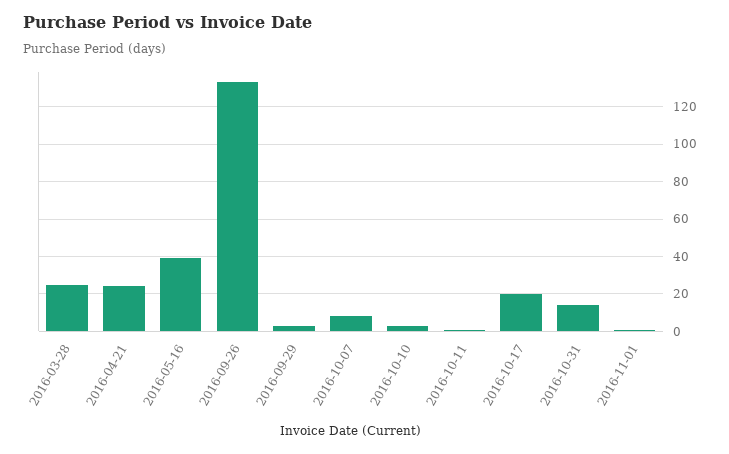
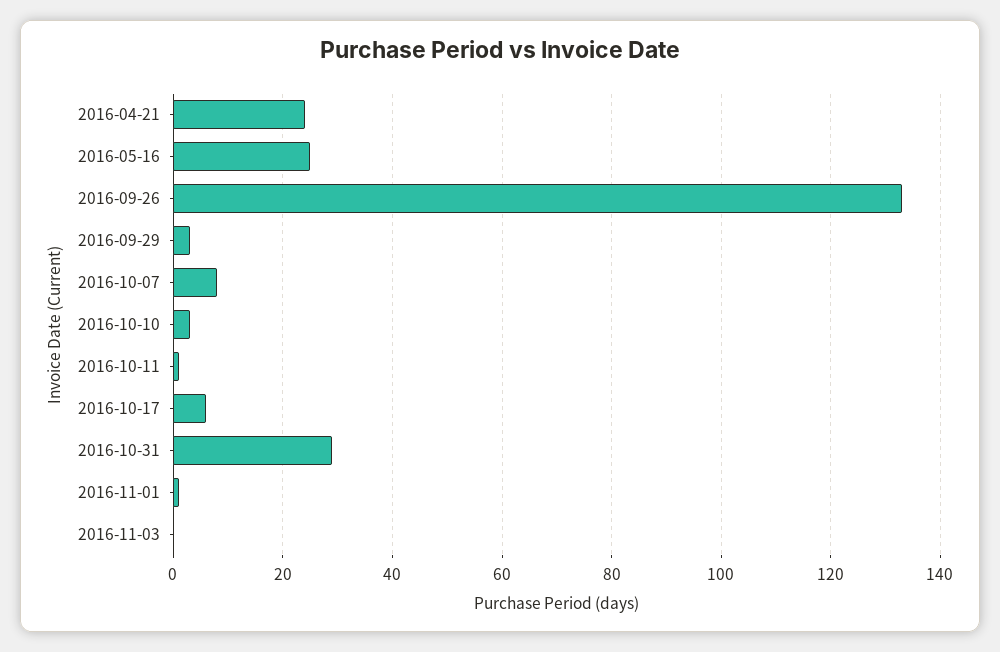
2016-03-28: 25 -> none
2016-05-16: 40 -> 25
2016-10-17: 20 -> 5
2016-10-31: 15 -> 30
2016-11-03: none -> 0

